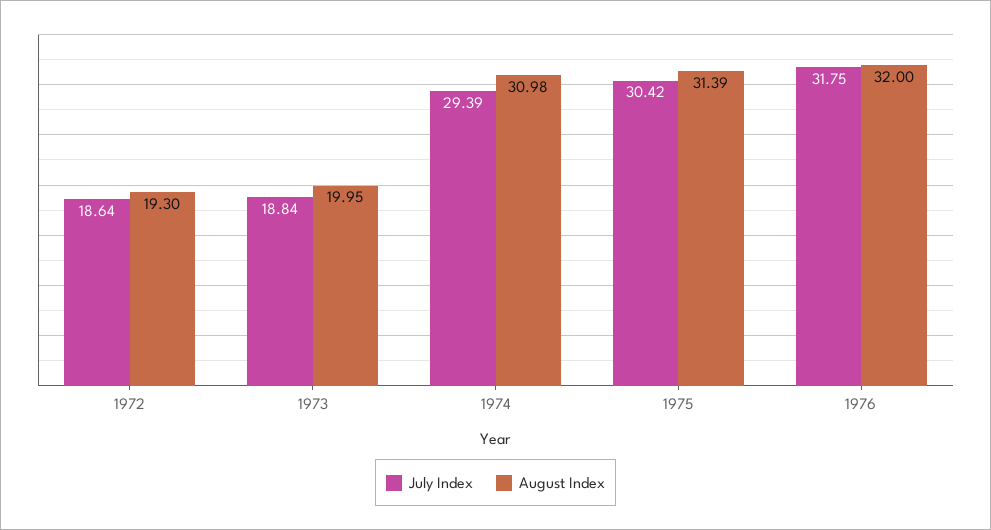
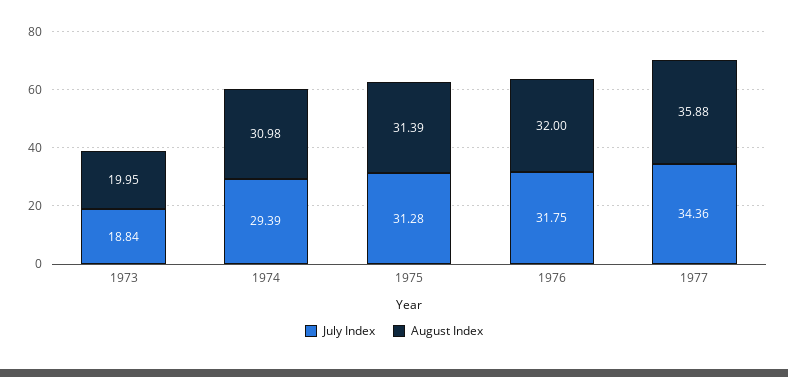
July Index, 1972: 18.64 -> none
August Index, 1972: 19.3 -> none
July Index, 1975: 30.42 -> 31.28
July Index, 1977: none -> 34.36
August Index, 1977: none -> 35.88

